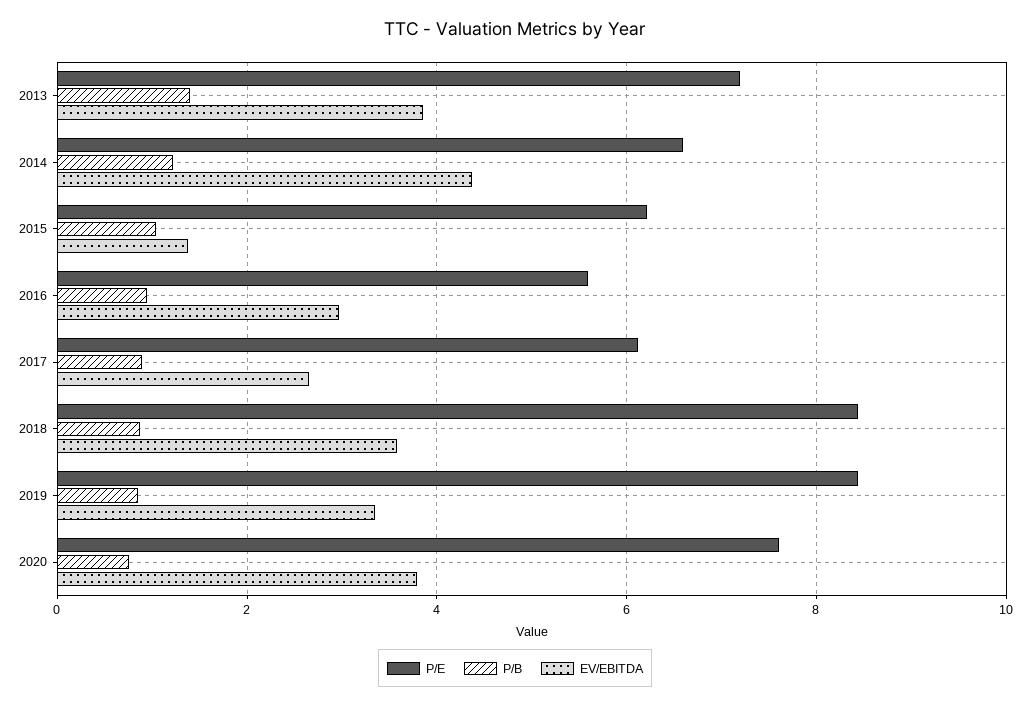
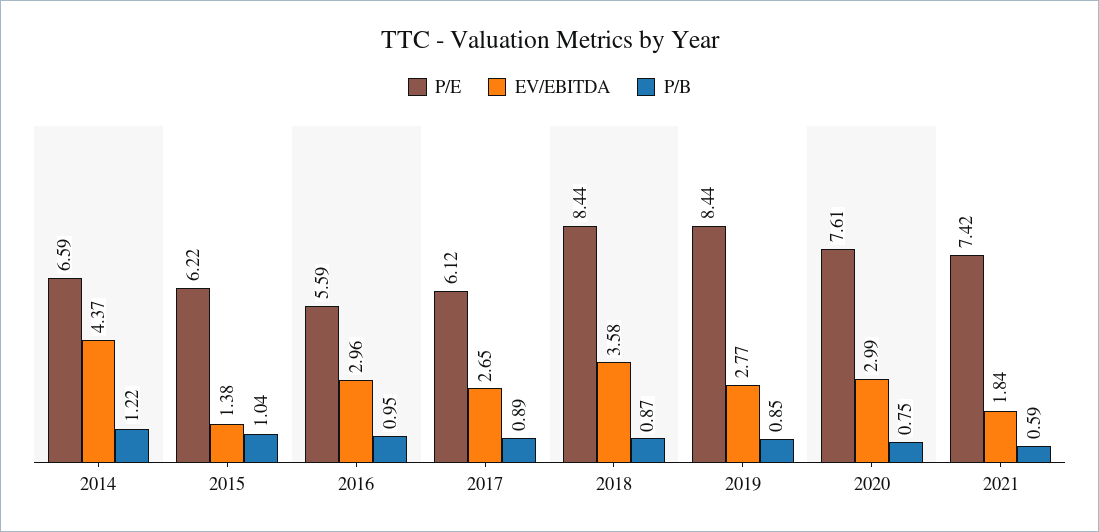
P/E, 2013: 7.2 -> none
P/B, 2013: 1.4 -> none
EV/EBITDA, 2013: 3.8 -> none
EV/EBITDA, 2019: 3.4 -> 2.77
EV/EBITDA, 2020: 3.8 -> 2.99
P/E, 2021: none -> 7.42
EV/EBITDA, 2021: none -> 1.84
P/B, 2021: none -> 0.59

